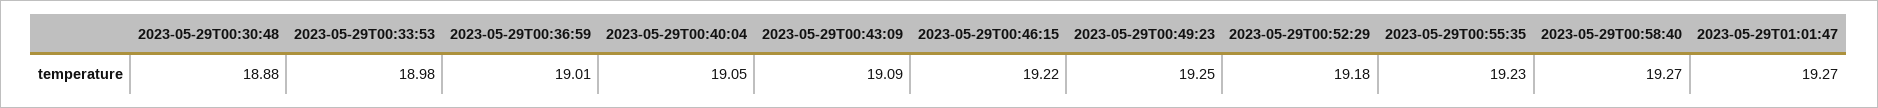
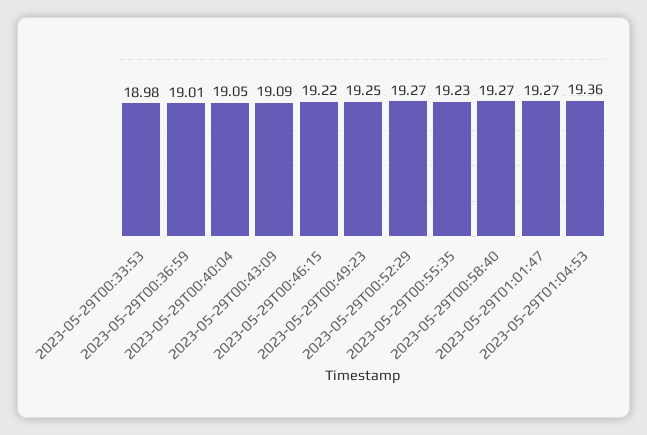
2023-05-29T00:30:48: 18.88 -> none
2023-05-29T00:52:29: 19.18 -> 19.27
2023-05-29T01:04:53: none -> 19.36

